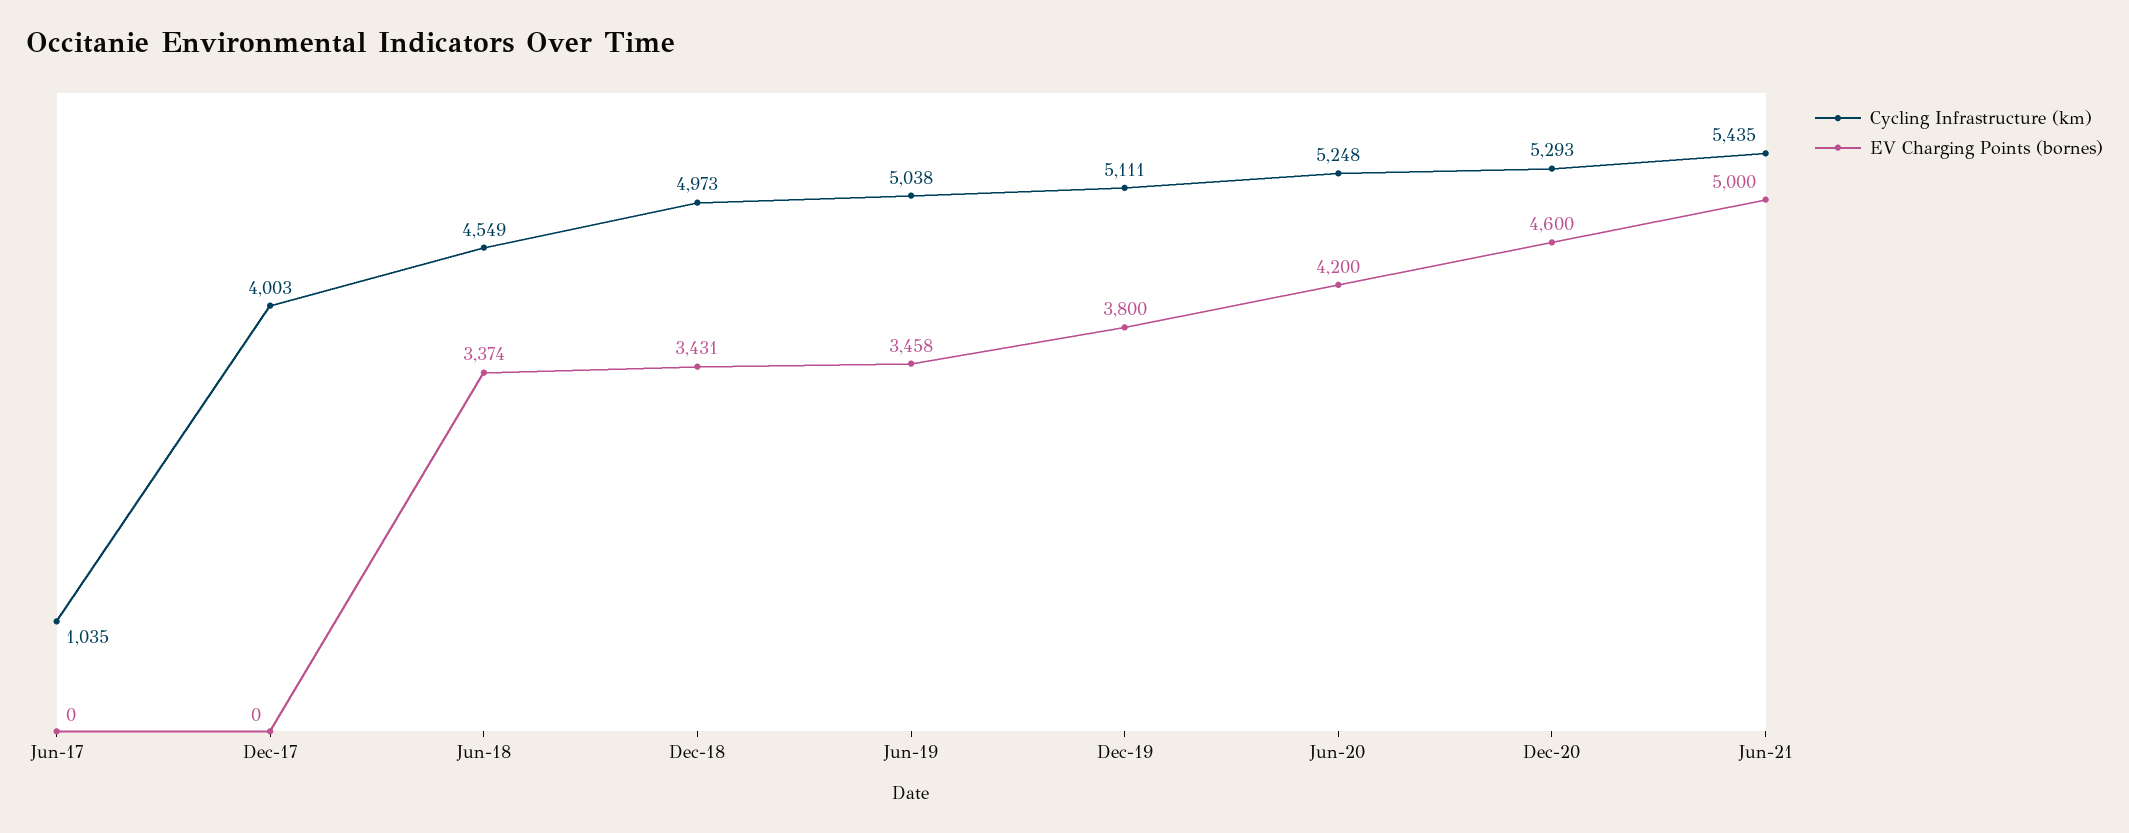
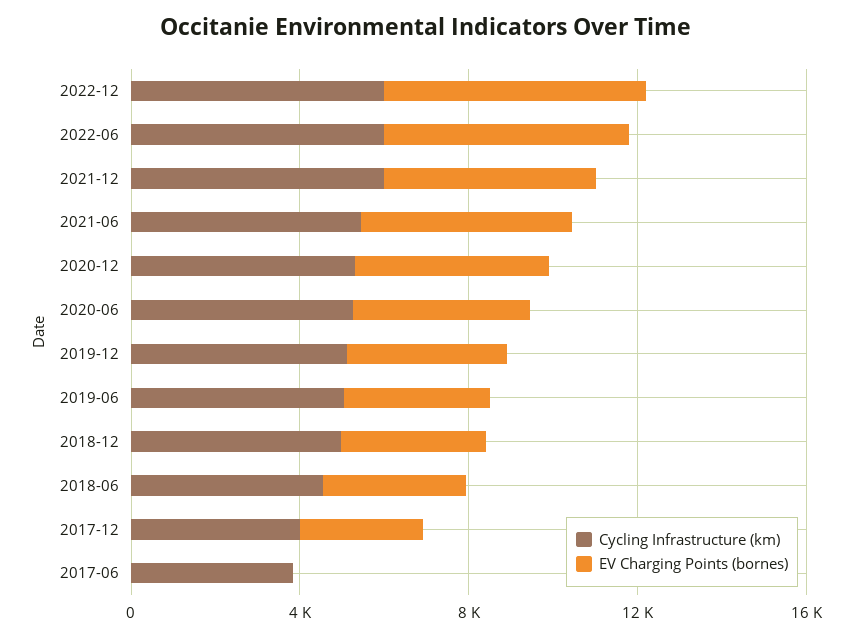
Cycling Infrastructure (km), Jun-17: 1035 -> 4000
EV Charging Points (bornes), Dec-17: 0 -> 3000
Cycling Infrastructure (km), 2022-12: none -> 6000
EV Charging Points (bornes), 2022-12: none -> 6000
Cycling Infrastructure (km), 2022-06: none -> 6000
EV Charging Points (bornes), 2022-06: none -> 6000
Cycling Infrastructure (km), 2021-12: none -> 6000
EV Charging Points (bornes), 2021-12: none -> 5000

